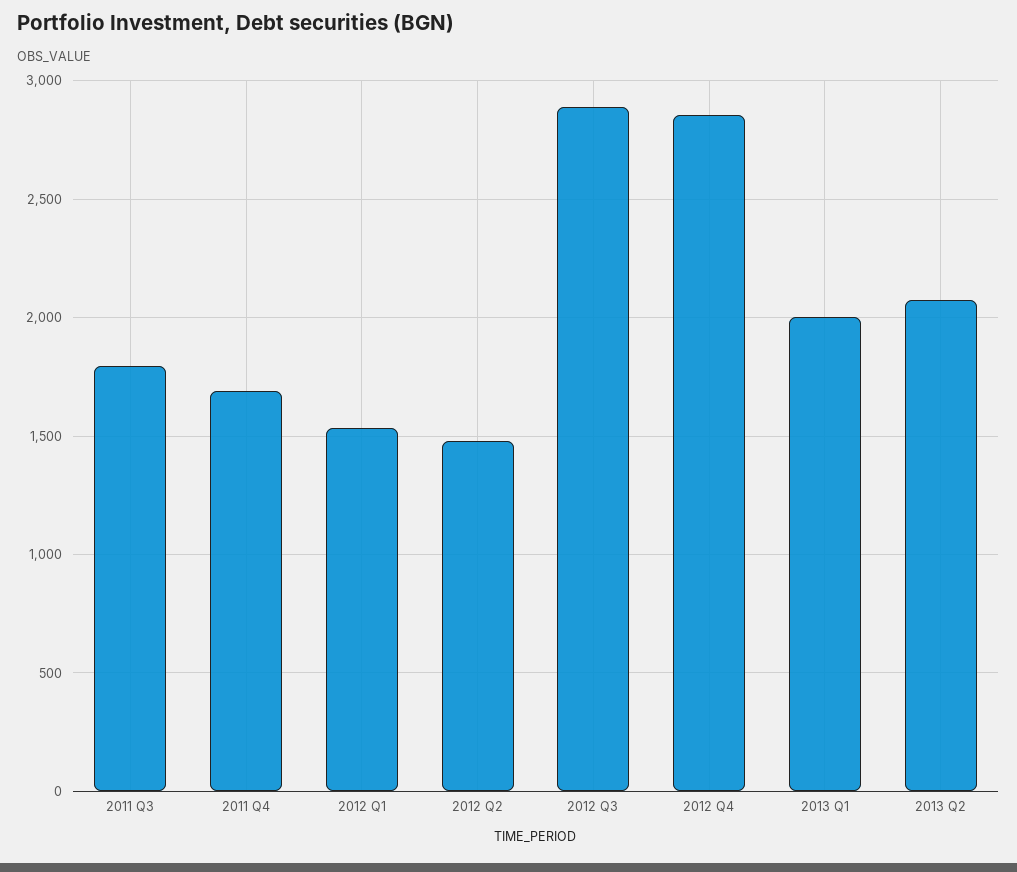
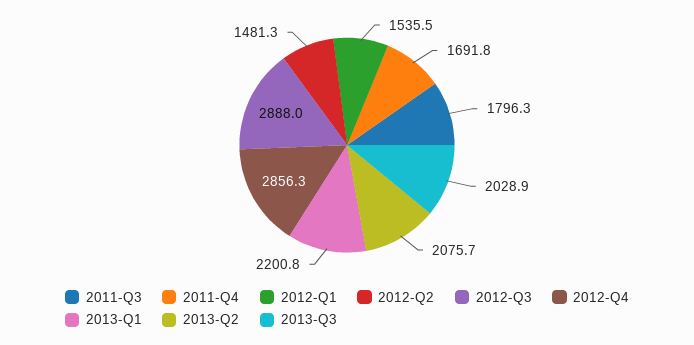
2013 Q1: 2000 -> 2200.8
2013-Q3: none -> 2028.9

